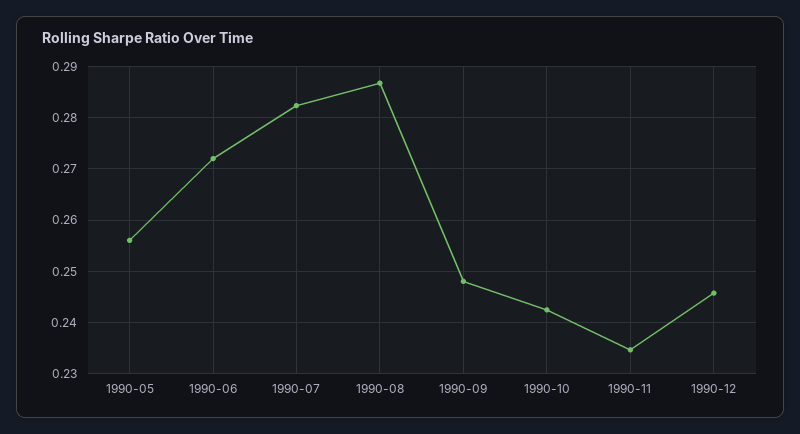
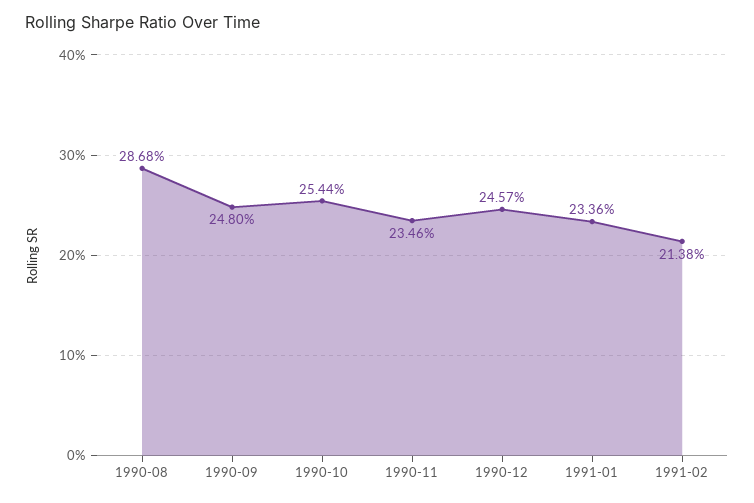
1990-05: 0.256 -> none
1990-06: 0.272 -> none
1990-07: 0.282 -> none
1990-10: 0.242 -> 0.2544
1991-01: none -> 0.2336
1991-02: none -> 0.2138

